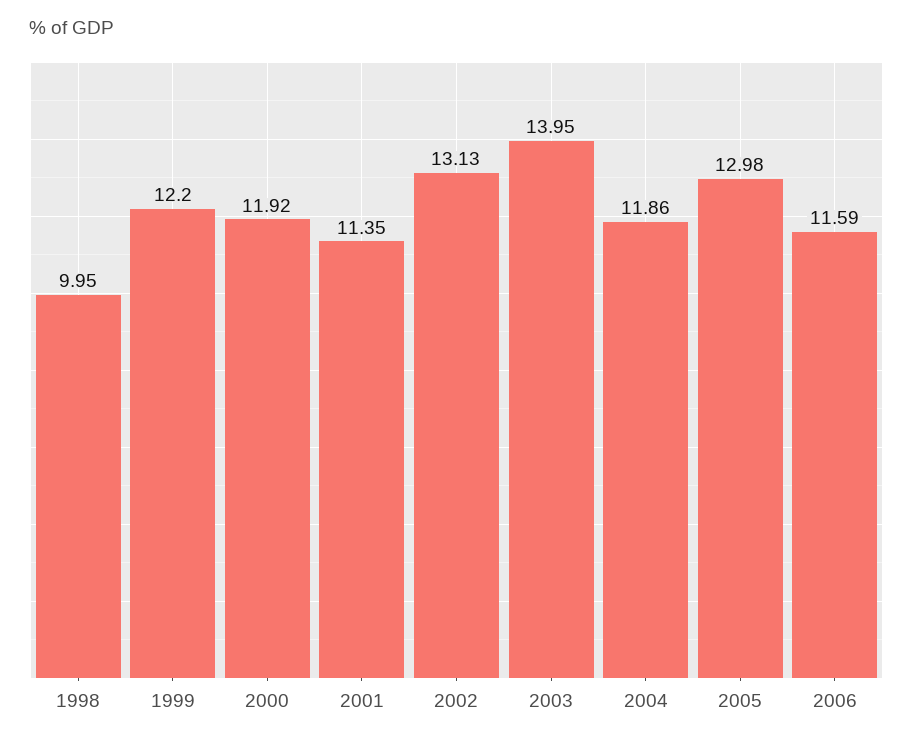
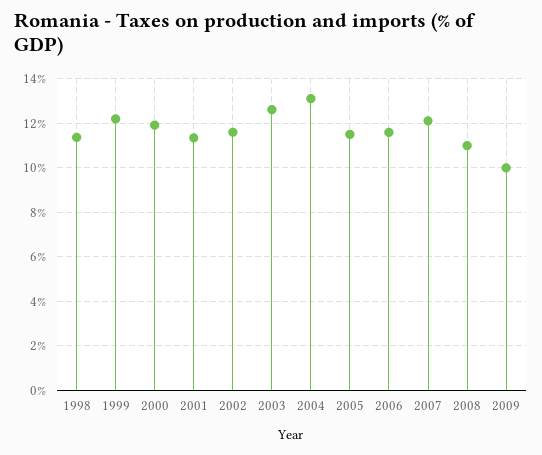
1998: 9.95 -> 11.5
2002: 13.13 -> 11.5
2003: 13.95 -> 12.5
2004: 11.86 -> 13
2005: 12.98 -> 11.5
2007: none -> 12
2008: none -> 11
2009: none -> 10

